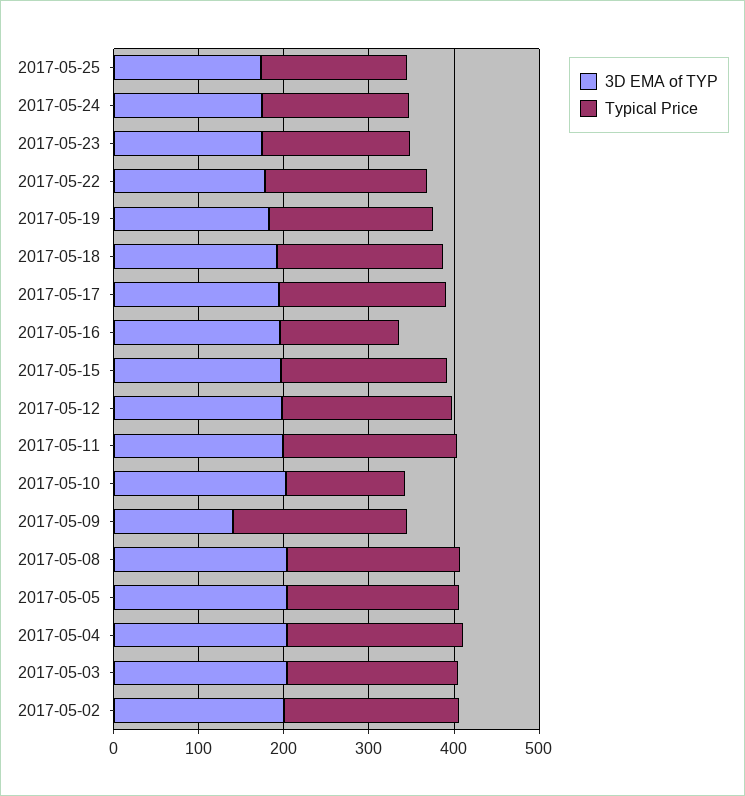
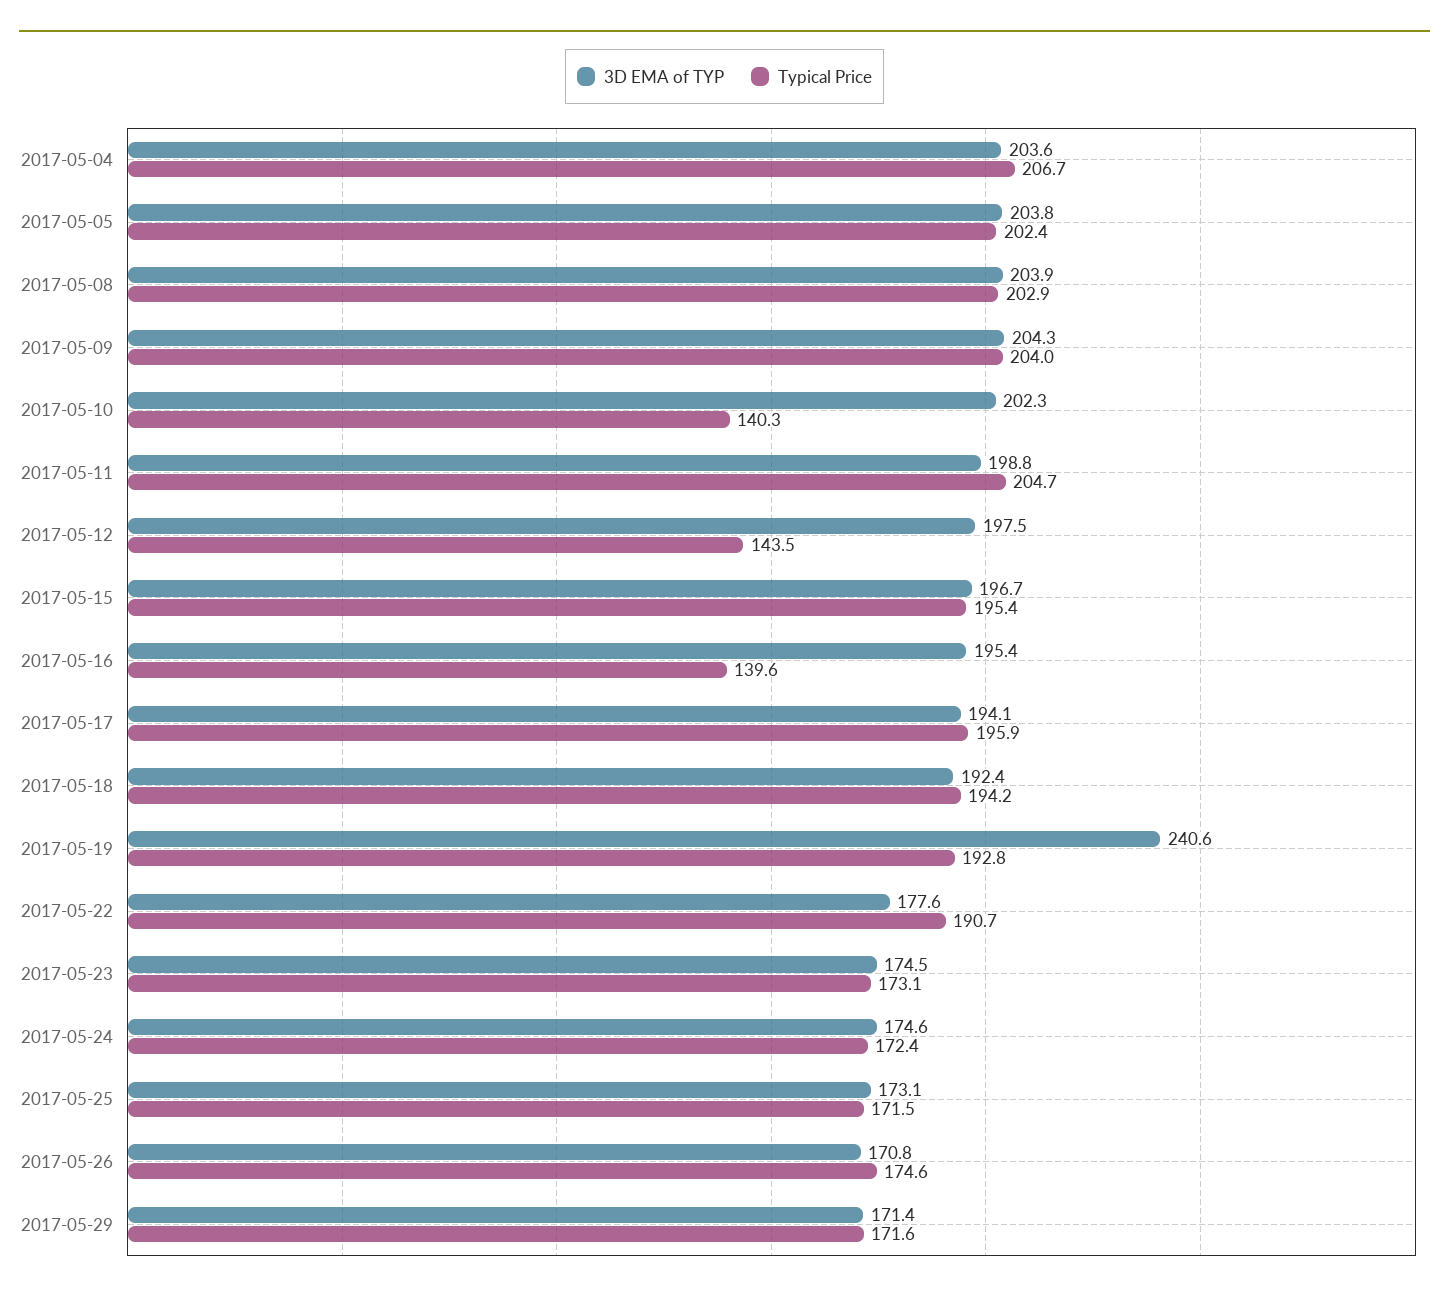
3D EMA of TYP, 2017-05-19: 180 -> 240.6
Typical Price, 2017-05-12: 200 -> 143.5
3D EMA of TYP, 2017-05-09: 140 -> 204.3
3D EMA of TYP, 2017-05-03: 200 -> none
Typical Price, 2017-05-03: 200 -> none
3D EMA of TYP, 2017-05-02: 200 -> none
Typical Price, 2017-05-02: 200 -> none
3D EMA of TYP, 2017-05-26: none -> 170.8
Typical Price, 2017-05-26: none -> 174.6
3D EMA of TYP, 2017-05-29: none -> 171.4
Typical Price, 2017-05-29: none -> 171.6

